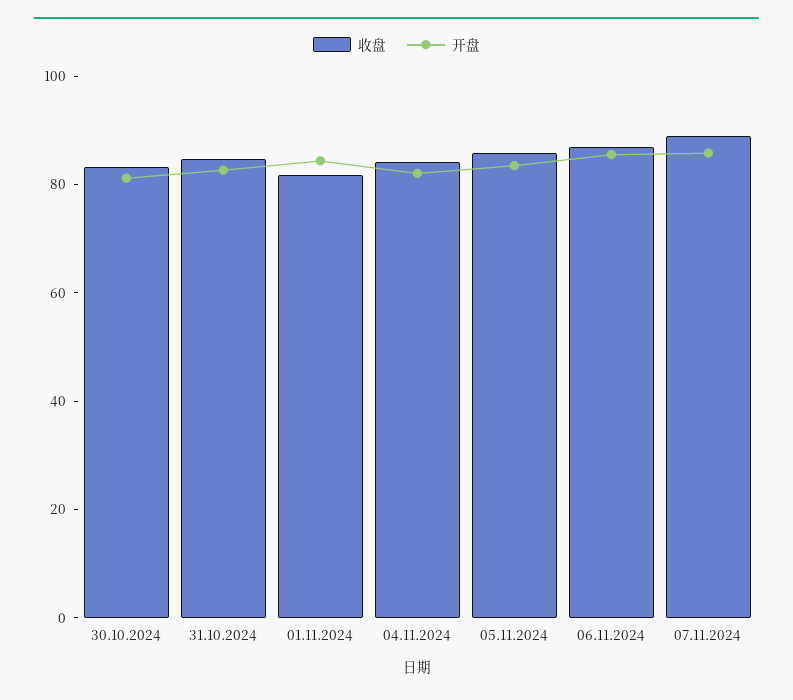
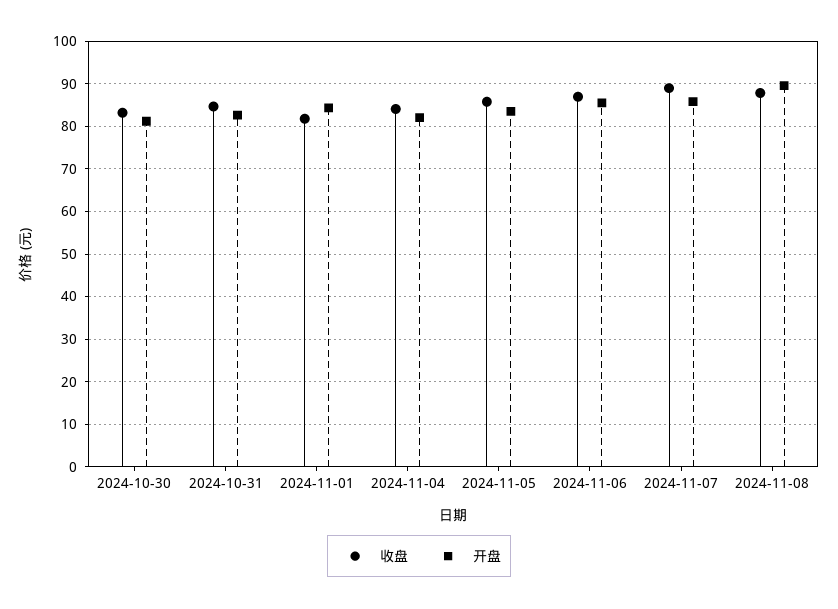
收盘, 2024-11-08: none -> 88
开盘, 2024-11-08: none -> 90

